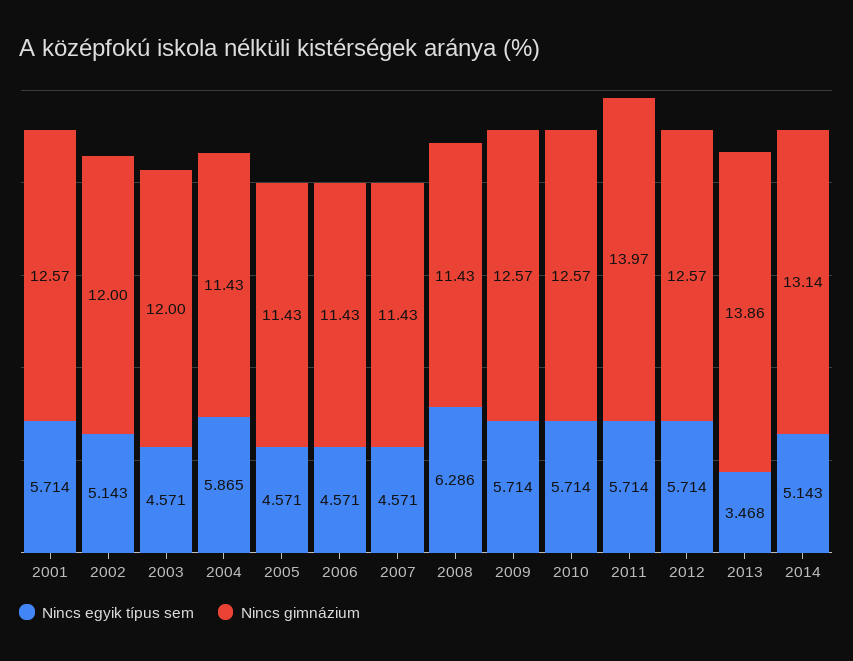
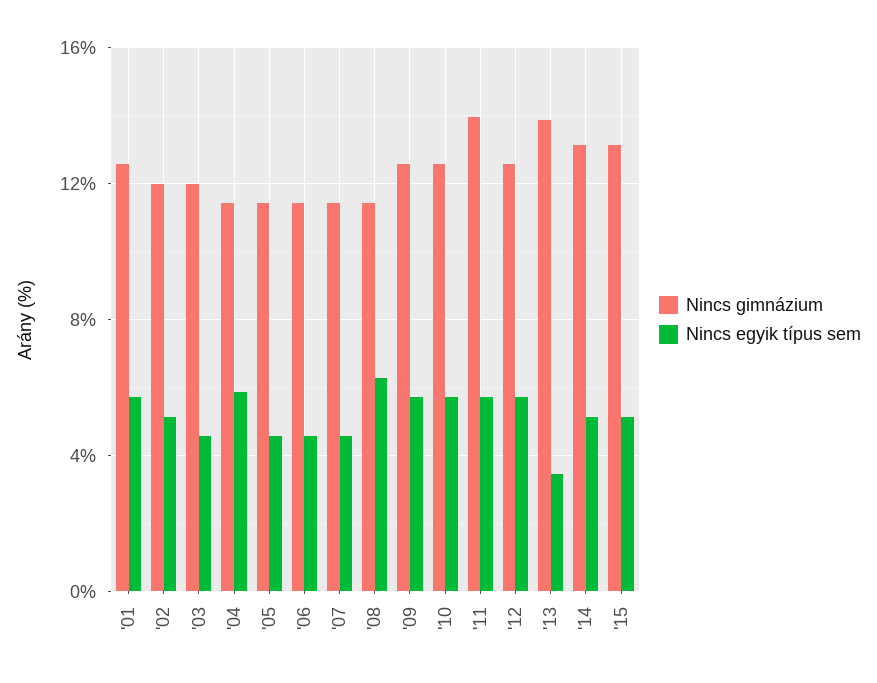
Nincs gimnázium, '15: none -> 13
Nincs egyik típus sem, '15: none -> 5

